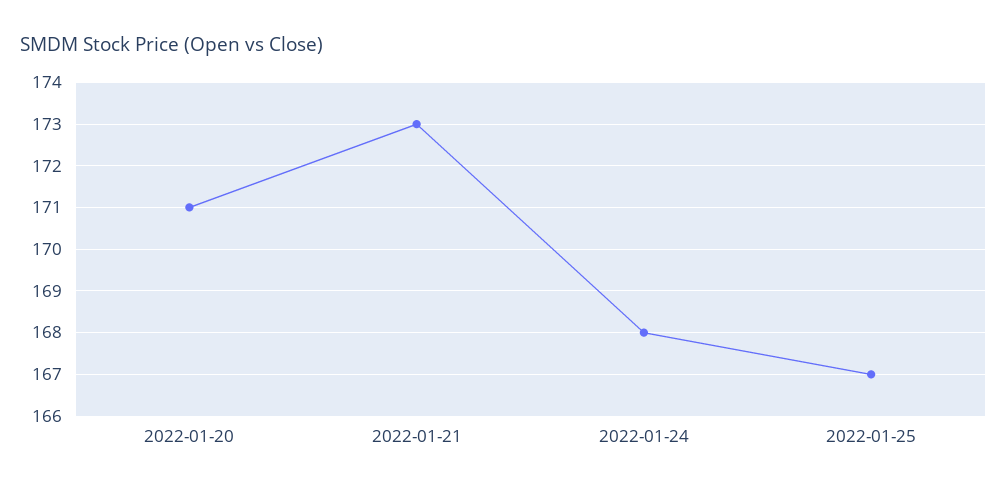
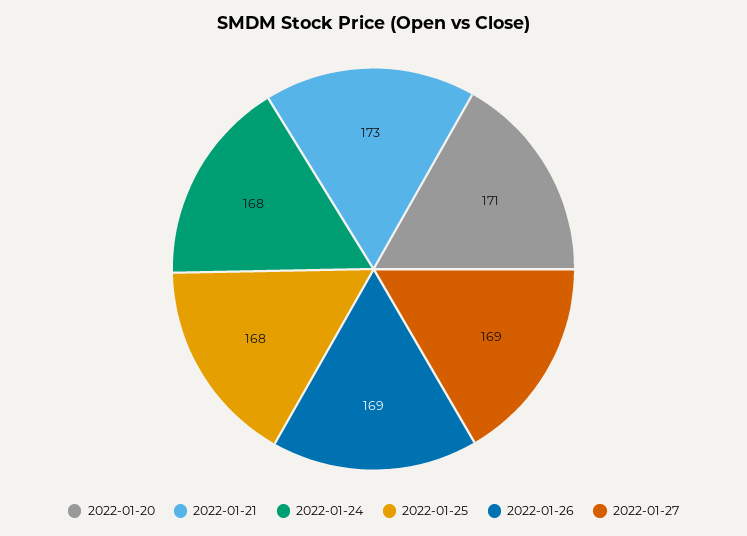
2022-01-25: 167 -> 168
2022-01-26: none -> 169
2022-01-27: none -> 169

